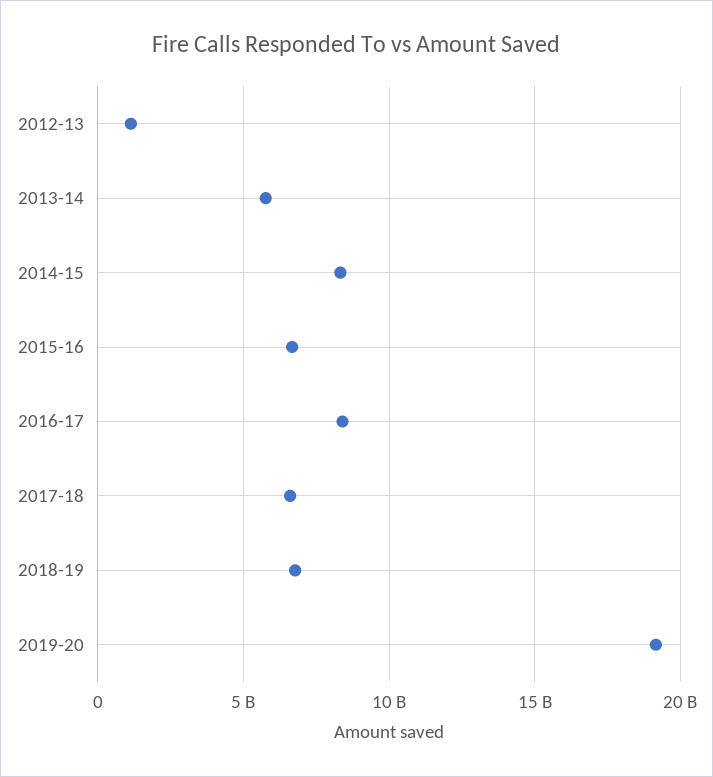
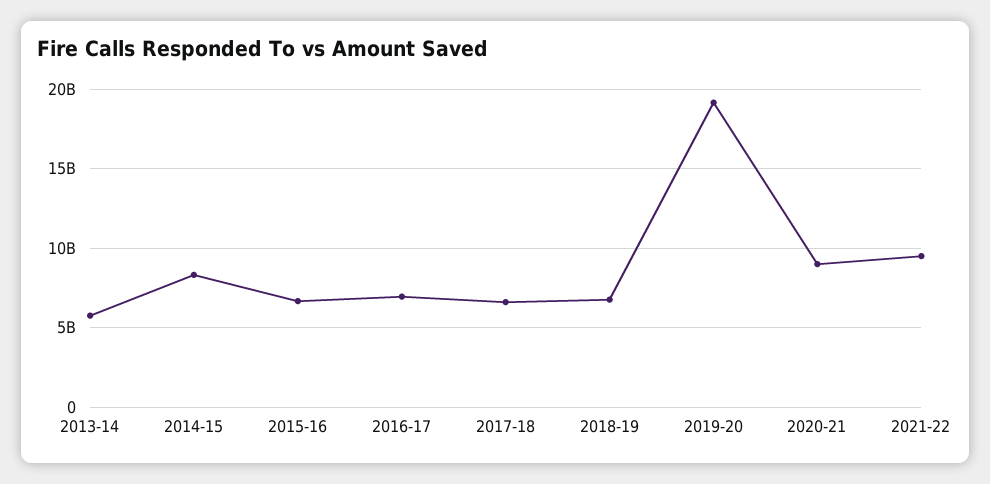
2012-13: 1000000000 -> none
2016-17: 8500000000 -> 7000000000
2020-21: none -> 9000000000
2021-22: none -> 9500000000

